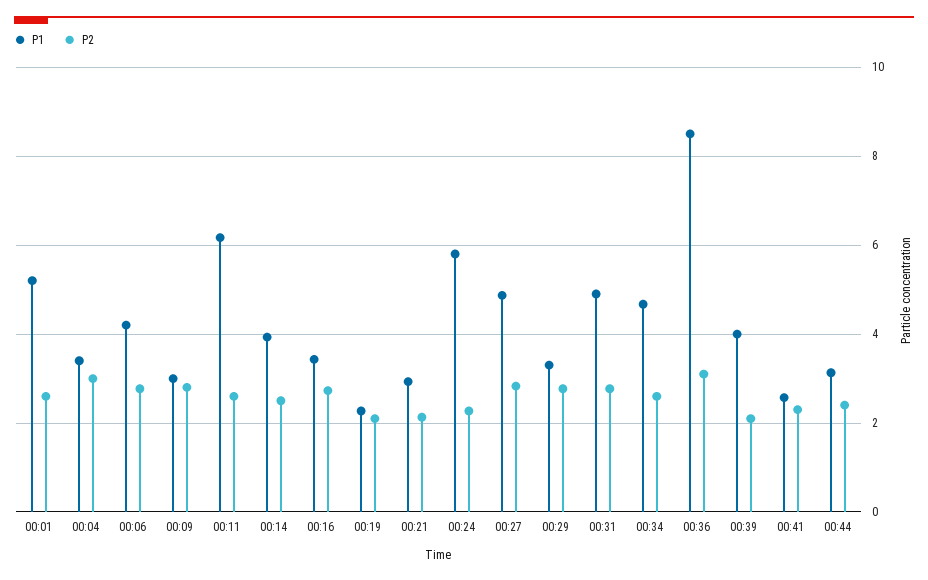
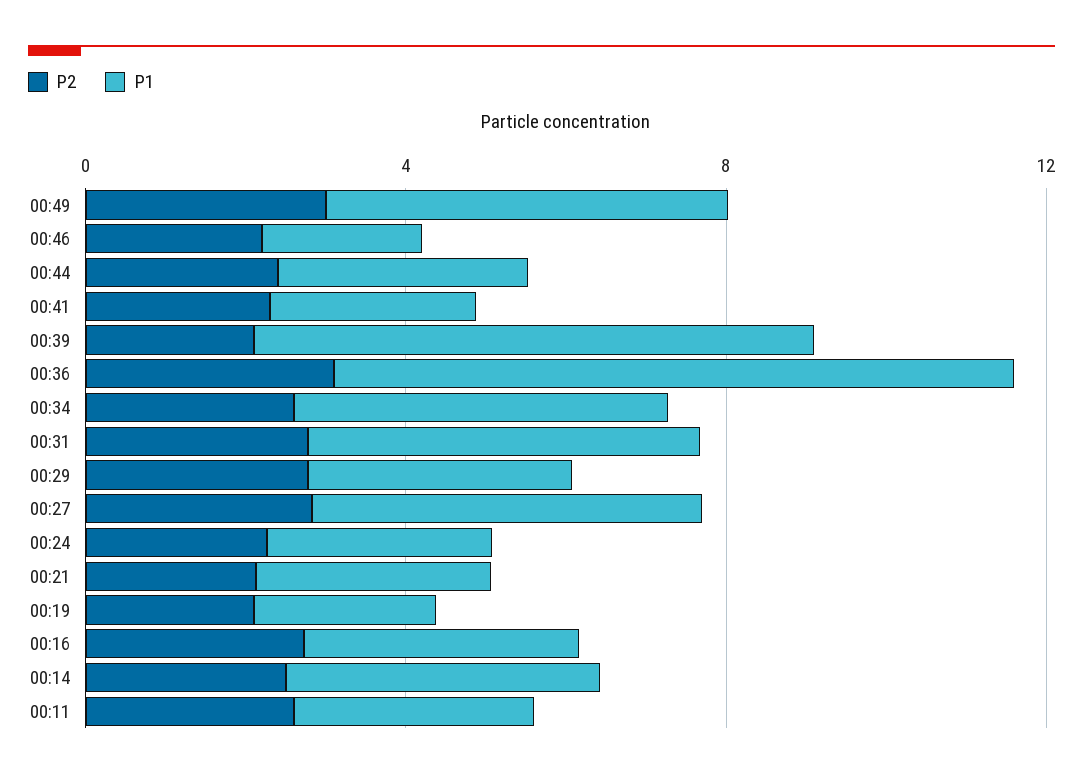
P1, 00:01: 5.2 -> none
P2, 00:01: 2.6 -> none
P1, 00:04: 3.4 -> none
P2, 00:04: 3 -> none
P1, 00:06: 4.2 -> none
P2, 00:06: 2.8 -> none
P1, 00:09: 3 -> none
P2, 00:09: 2.8 -> none
P1, 00:11: 6.2 -> 3
P1, 00:24: 5.8 -> 3
P1, 00:39: 4 -> 7
P2, 00:49: none -> 3
P1, 00:49: none -> 5
P2, 00:46: none -> 2
P1, 00:46: none -> 2

